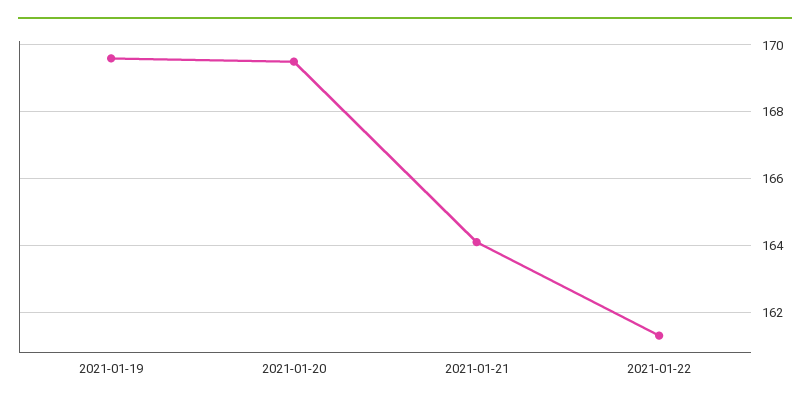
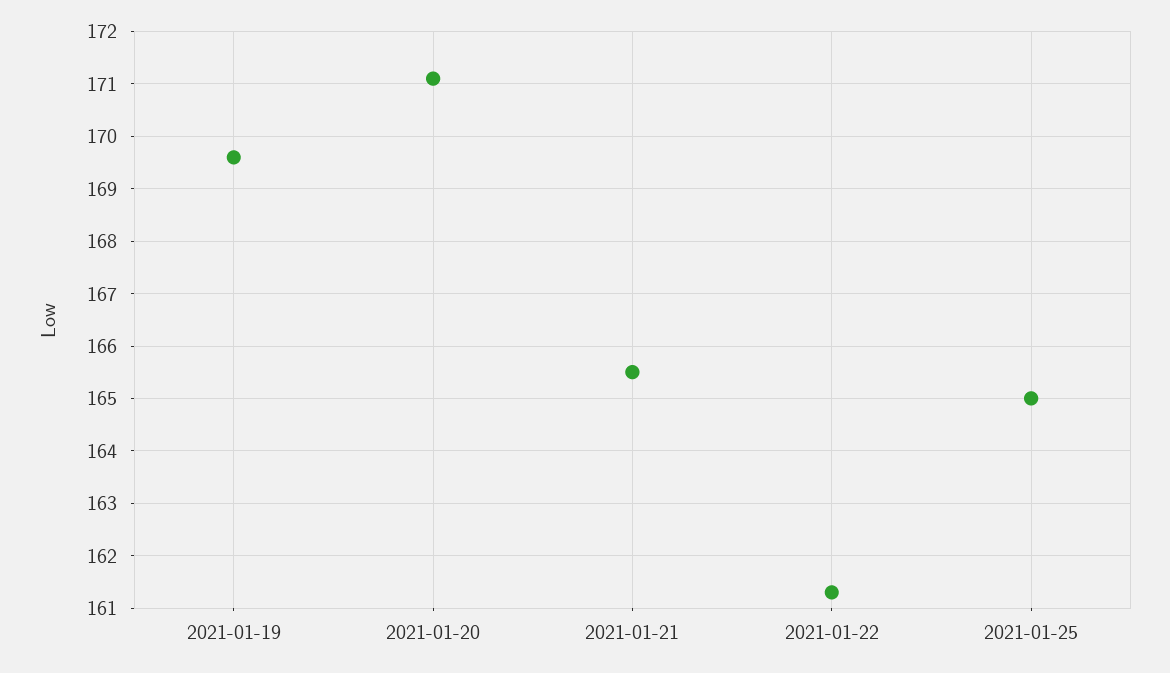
2021-01-20: 169.5 -> 171
2021-01-21: 164 -> 165.5
2021-01-25: none -> 165

